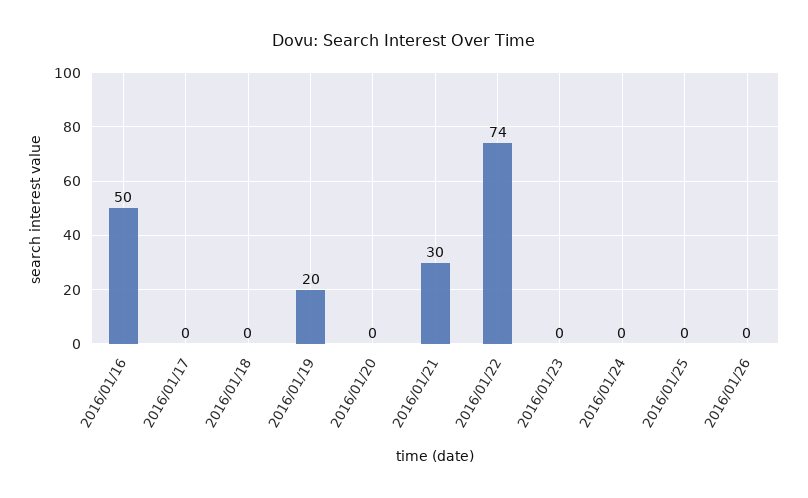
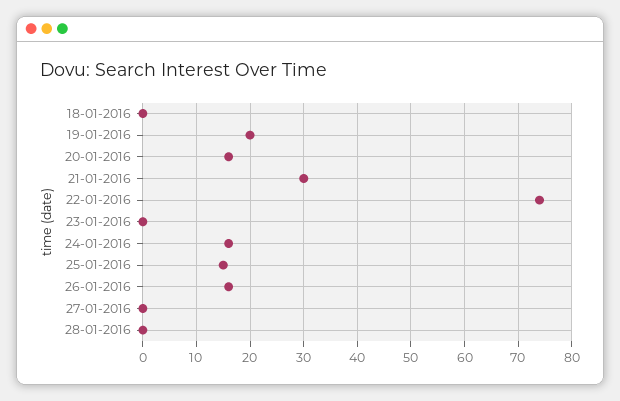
2016/01/16: 50 -> none
2016/01/17: 0 -> none
2016/01/20: 0 -> 15
2016/01/24: 0 -> 15
2016/01/25: 0 -> 15
2016/01/26: 0 -> 15
27-01-2016: none -> 0
28-01-2016: none -> 0

